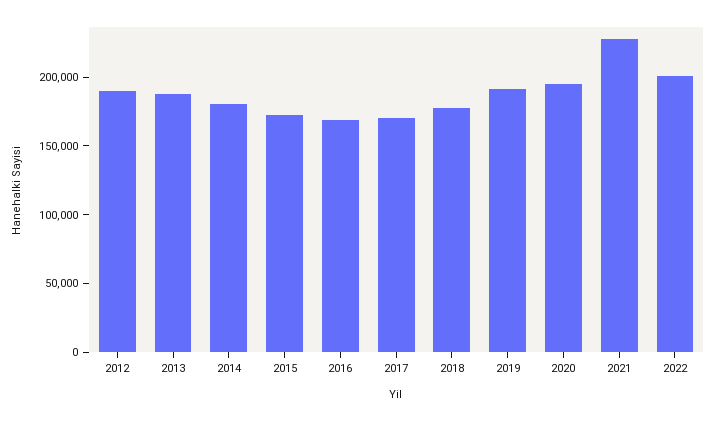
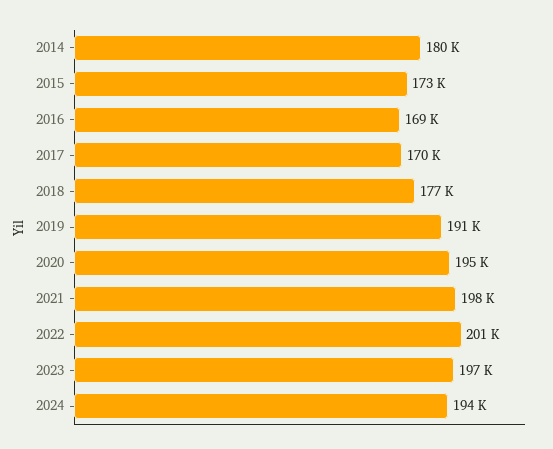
2012: 190000 -> none
2013: 190000 -> none
2021: 230000 -> 198000
2023: none -> 197000
2024: none -> 194000

